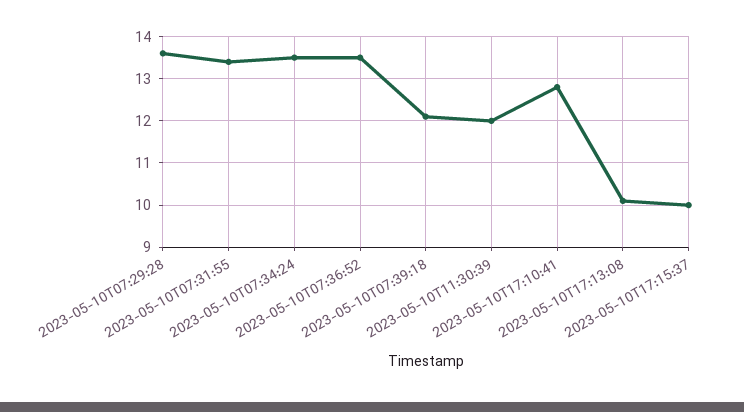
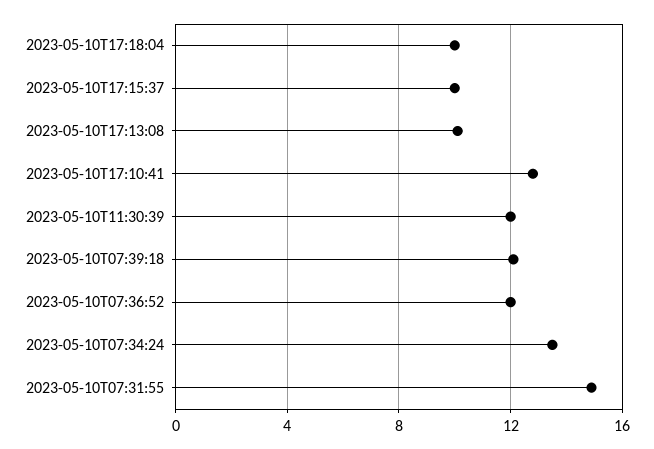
2023-05-10T07:29:28: 13.5 -> none
2023-05-10T07:31:55: 13.5 -> 15
2023-05-10T07:36:52: 13.5 -> 12
2023-05-10T17:18:04: none -> 10

